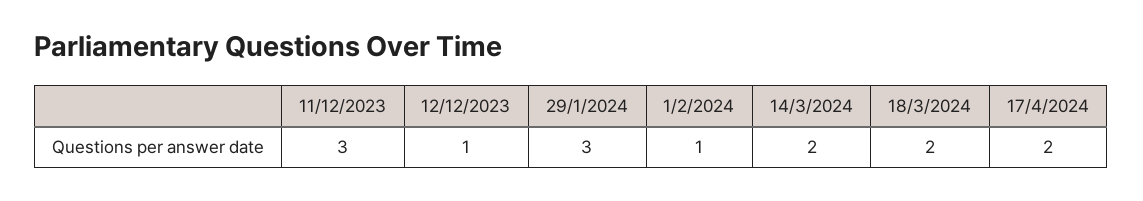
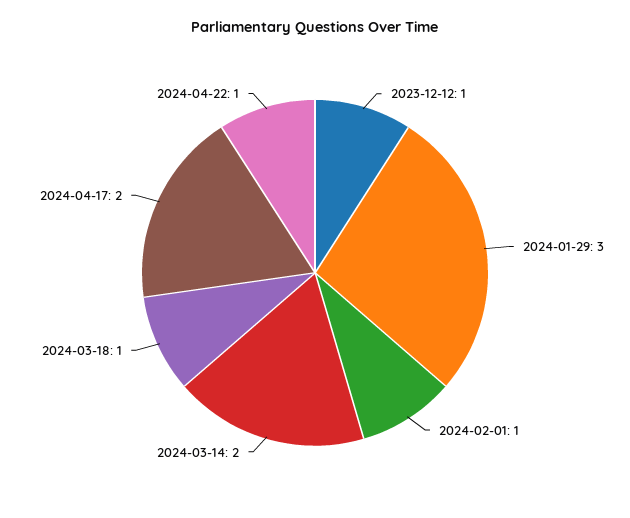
11/12/2023: 3 -> none
18/3/2024: 2 -> 1
2024-04-22: none -> 1

